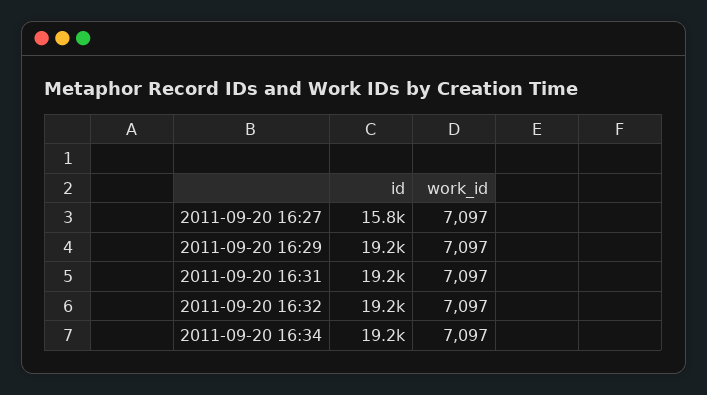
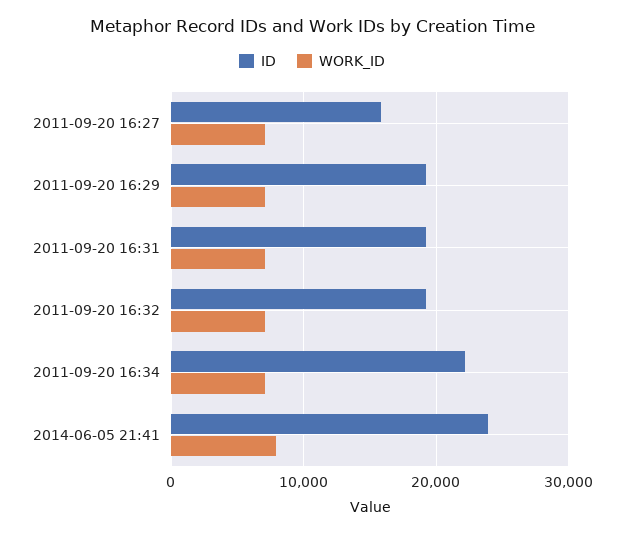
id, 2011-09-20 16:34: 19200 -> 22000
id, 2014-06-05 21:41: none -> 24000
work_id, 2014-06-05 21:41: none -> 8000

